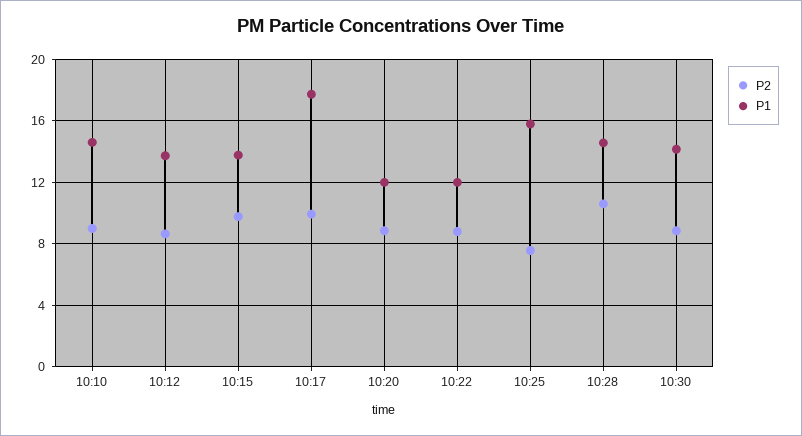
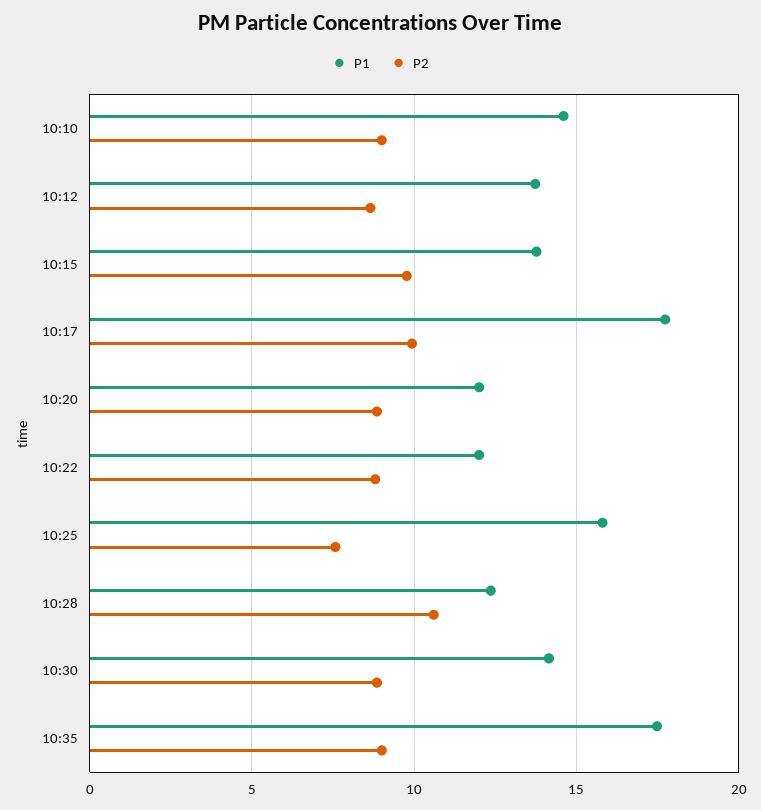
P1, 10:28: 14.5 -> 12.5
P1, 10:35: none -> 17.5
P2, 10:35: none -> 9

